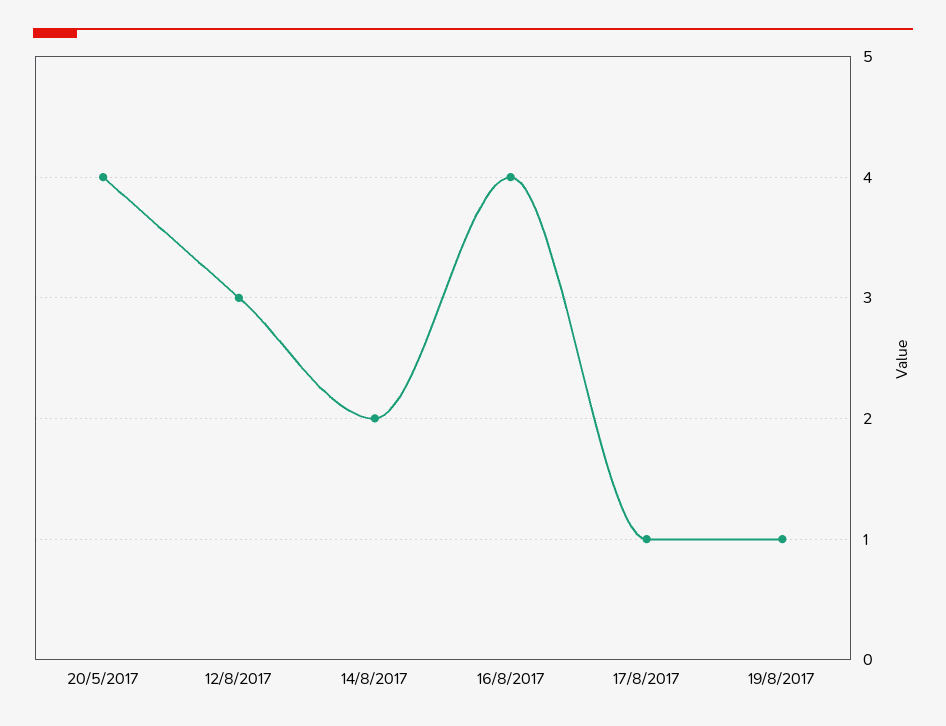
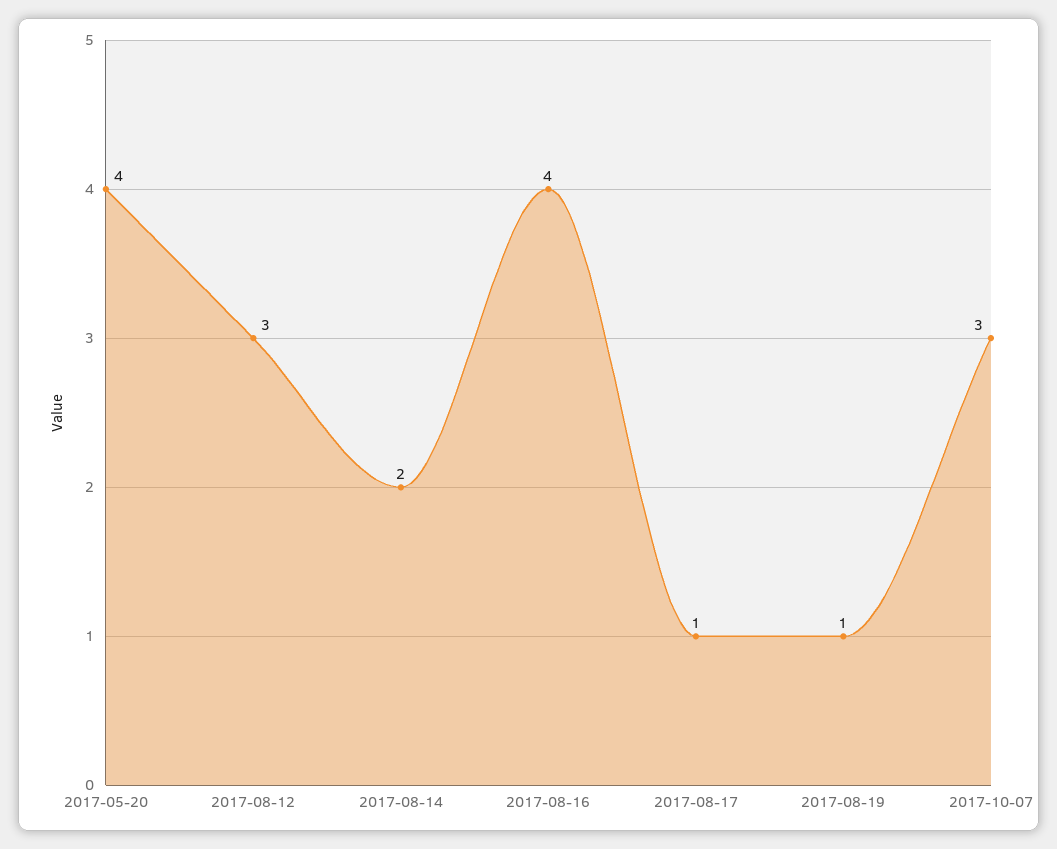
2017-10-07: none -> 3

